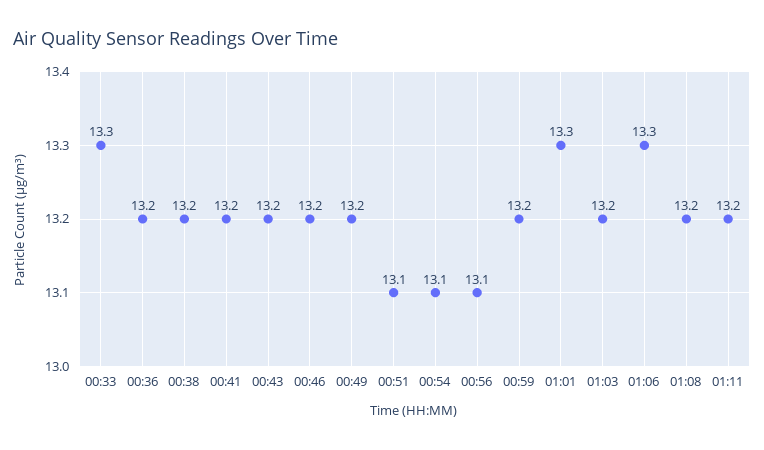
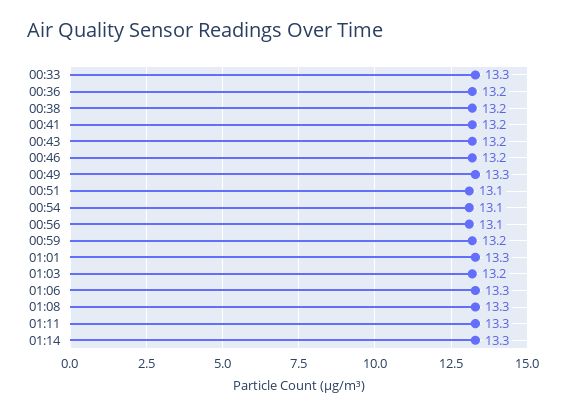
00:49: 13.2 -> 13.3
01:08: 13.2 -> 13.3
01:11: 13.2 -> 13.3
01:14: none -> 13.3

